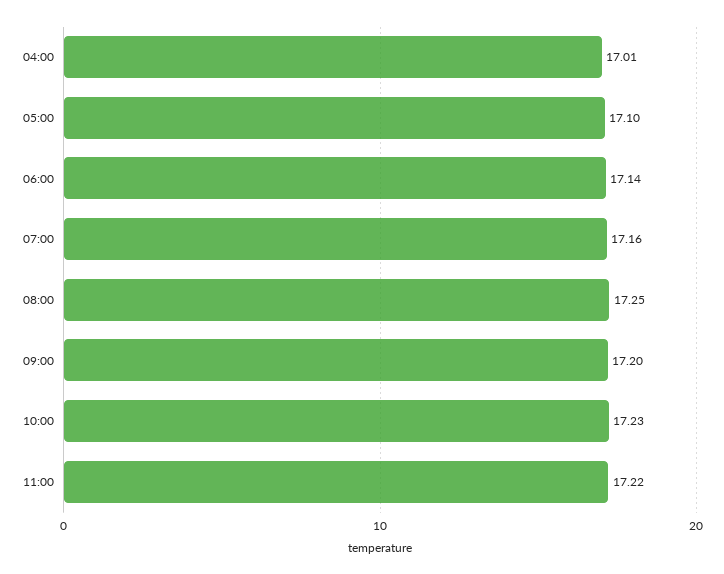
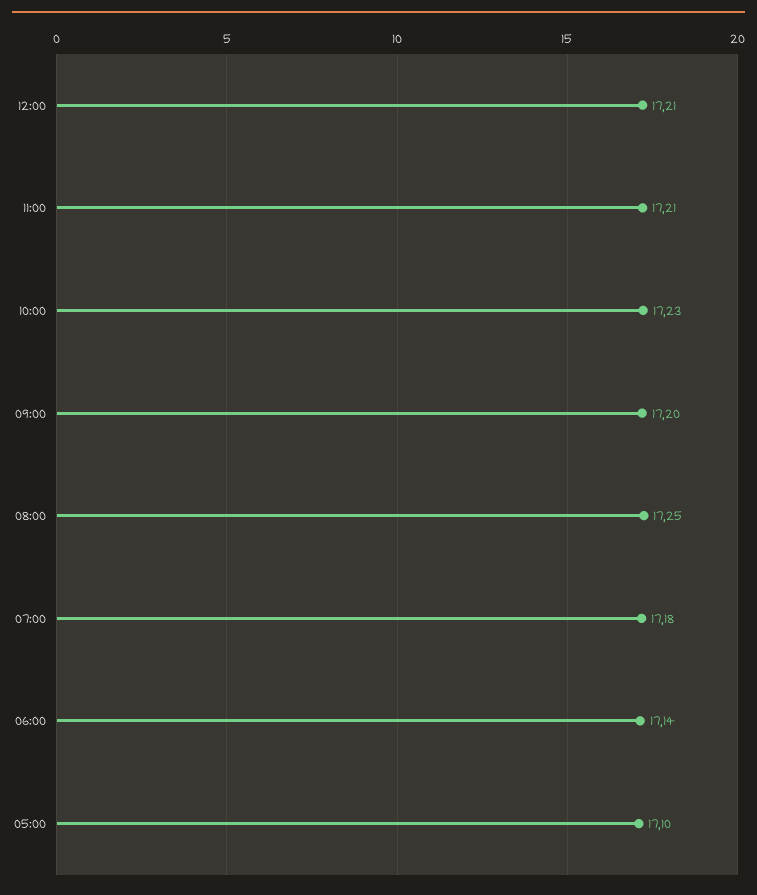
04:00: 17.01 -> none
07:00: 17.16 -> 17.18
11:00: 17.22 -> 17.21
12:00: none -> 17.21

